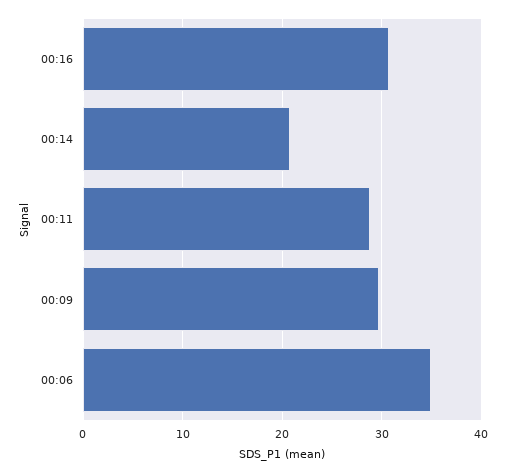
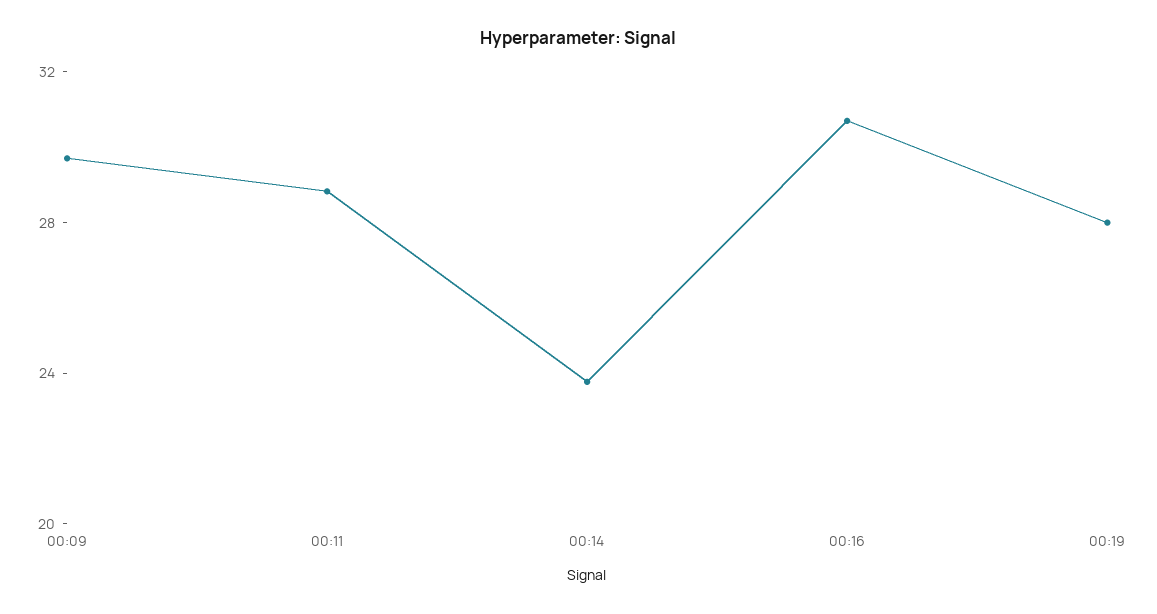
00:14: 21 -> 24
00:06: 35 -> none
00:19: none -> 28

